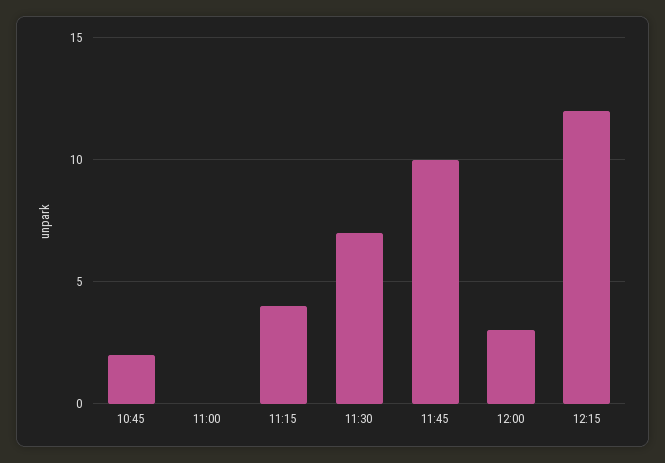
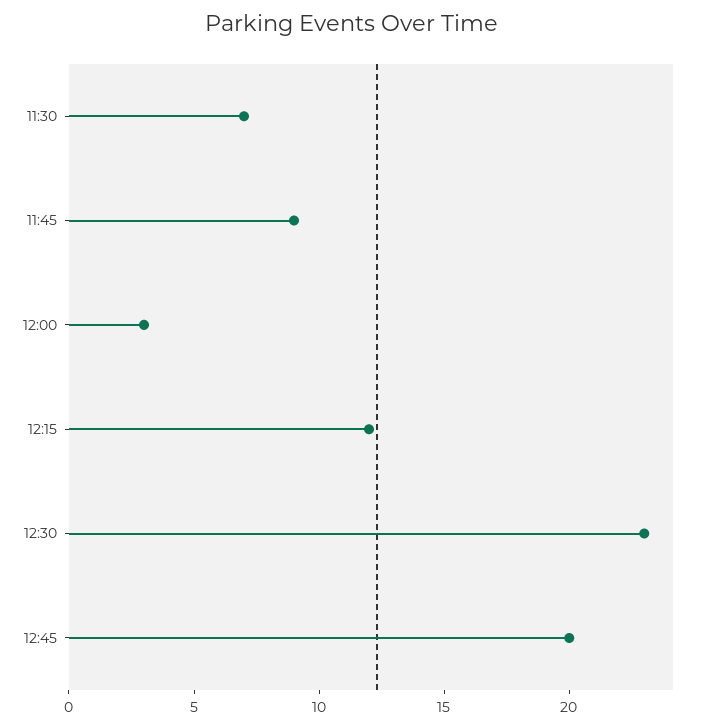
10:45: 2 -> none
11:00: 0 -> none
11:15: 4 -> none
11:45: 10 -> 9
12:30: none -> 23
12:45: none -> 20

